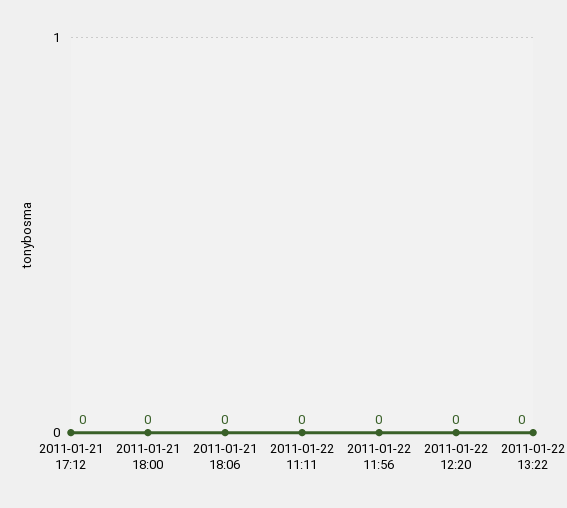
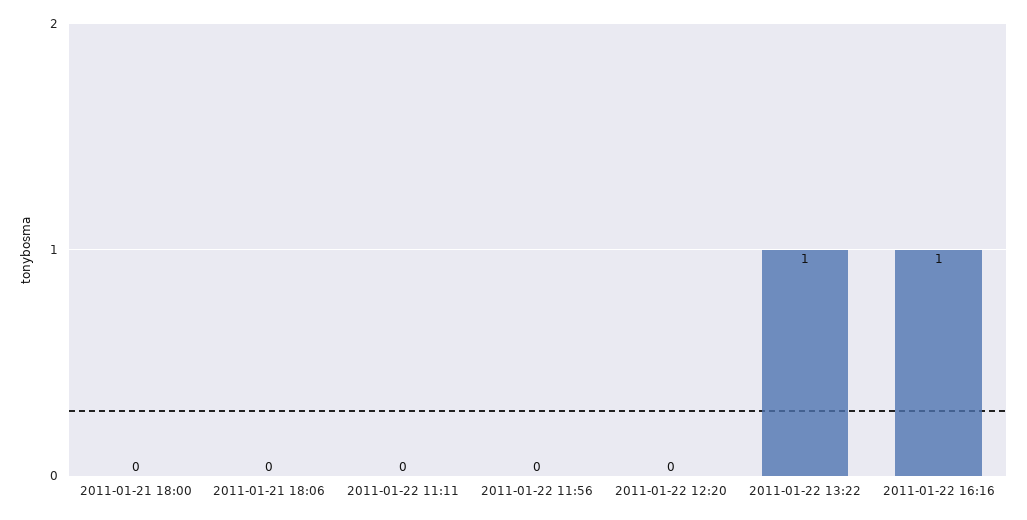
2011-01-21 17:12: 0 -> none
2011-01-22 13:22: 0 -> 1
2011-01-22 16:16: none -> 1

